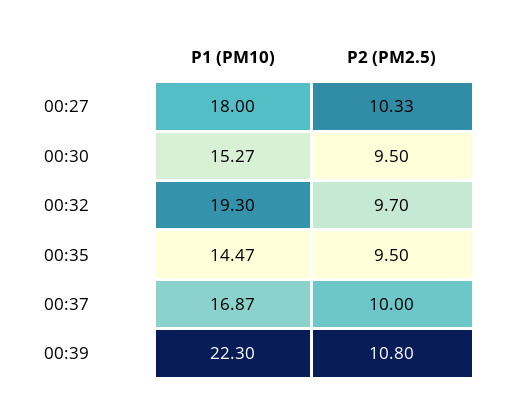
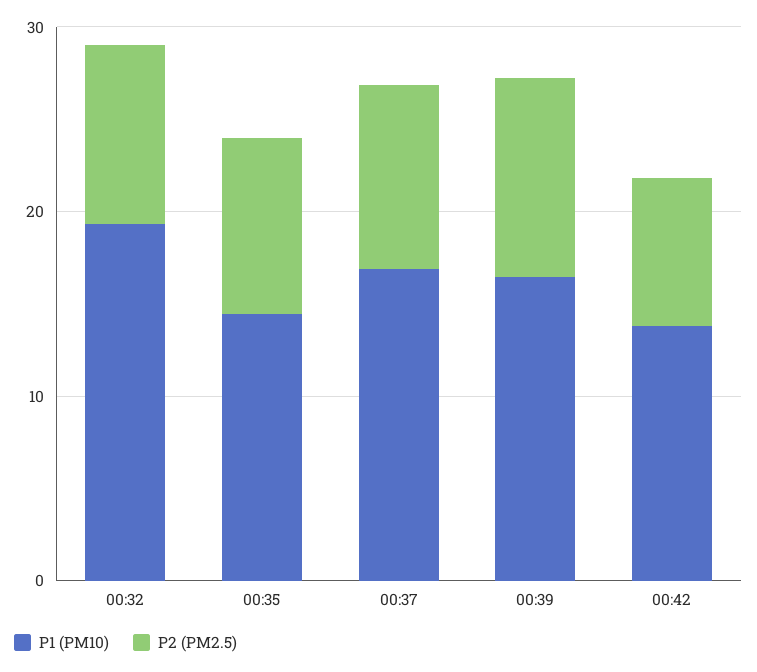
P1 (PM10), 00:27: 18 -> none
P2 (PM2.5), 00:27: 10.33 -> none
P1 (PM10), 00:30: 15.27 -> none
P2 (PM2.5), 00:30: 9.5 -> none
P1 (PM10), 00:39: 22.3 -> 16
P1 (PM10), 00:42: none -> 14
P2 (PM2.5), 00:42: none -> 8

